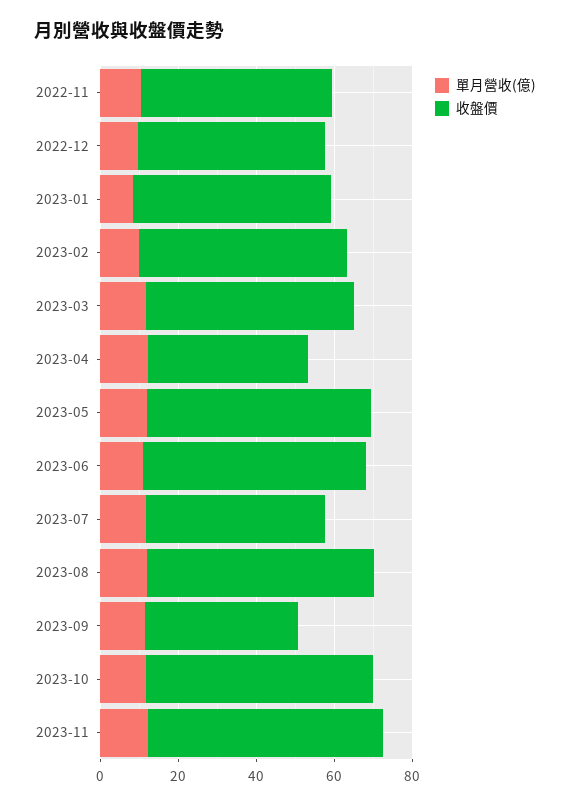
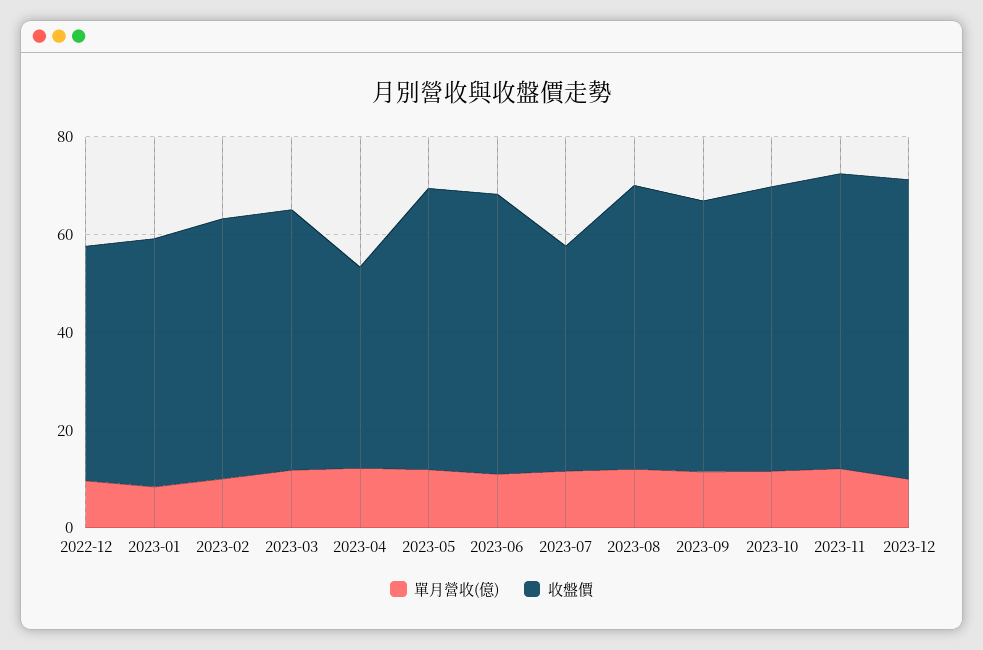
單月營收(億), 2022-11: 10 -> none
收盤價, 2022-11: 50 -> none
收盤價, 2023-09: 40 -> 55
單月營收(億), 2023-12: none -> 10
收盤價, 2023-12: none -> 60

